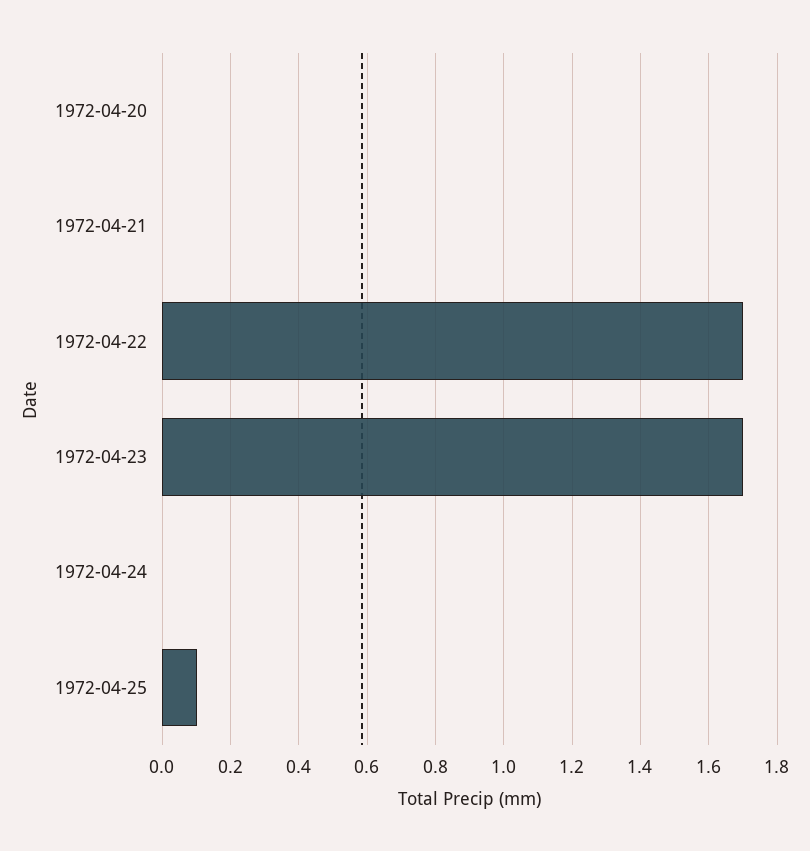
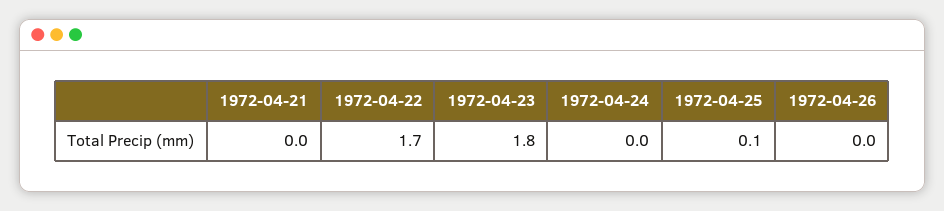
1972-04-20: 0 -> none
1972-04-23: 1.7 -> 1.8
1972-04-26: none -> 0

